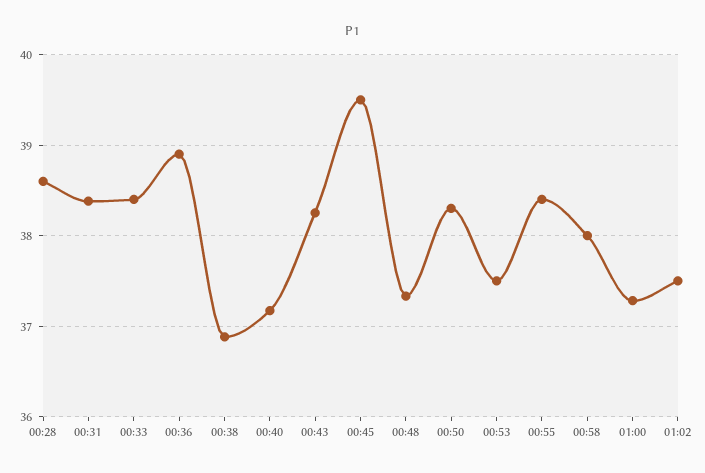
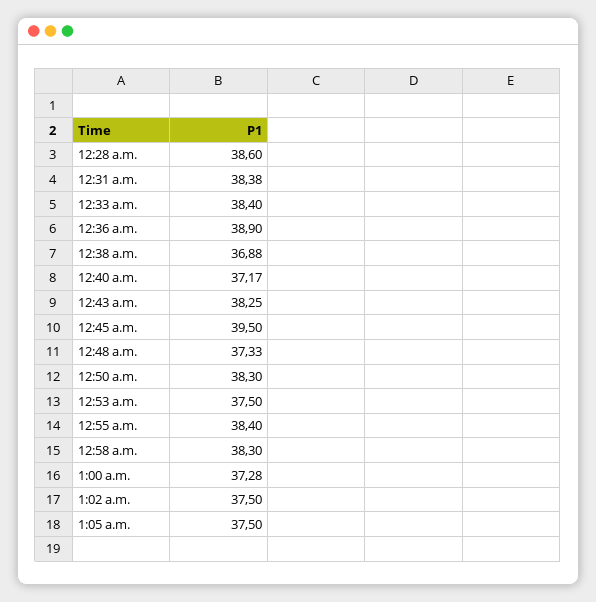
00:58: 38 -> 38.3
1:05 a.m.: none -> 37.5

